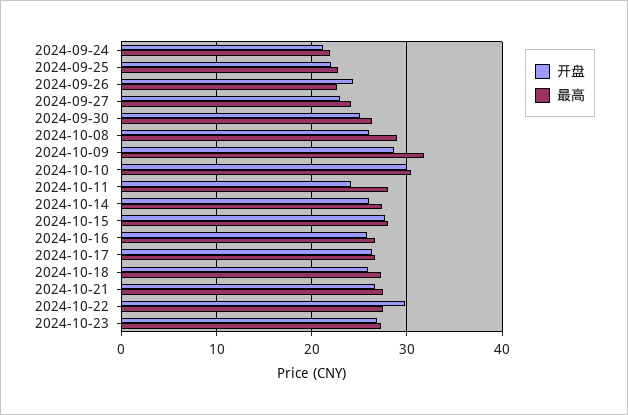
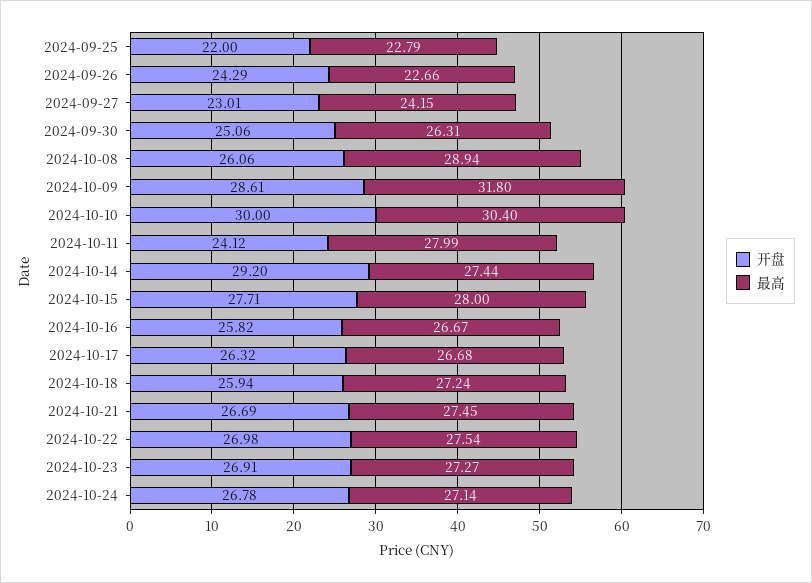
开盘, 2024-09-24: 21 -> none
最高, 2024-09-24: 22 -> none
开盘, 2024-10-14: 26 -> 29.2
开盘, 2024-10-22: 30 -> 26.98
开盘, 2024-10-24: none -> 26.78
最高, 2024-10-24: none -> 27.14

